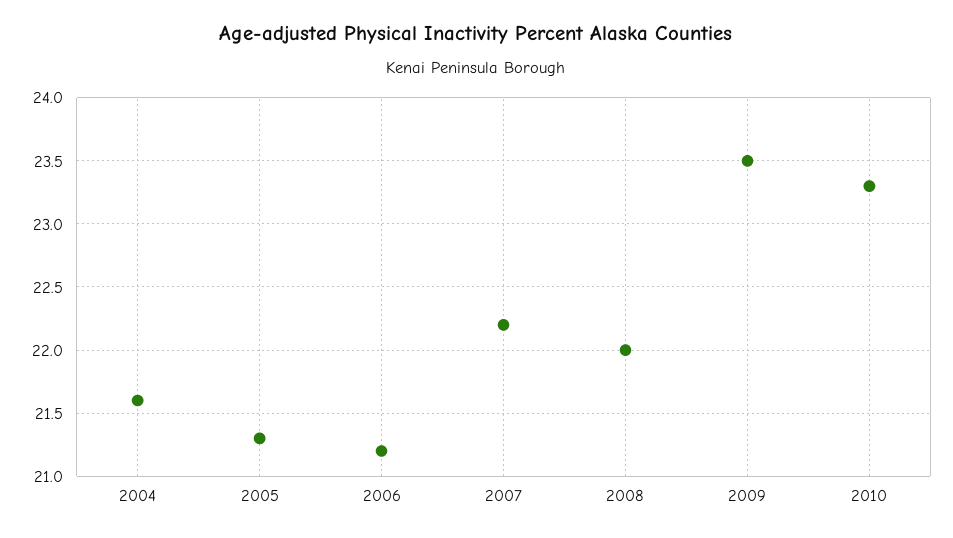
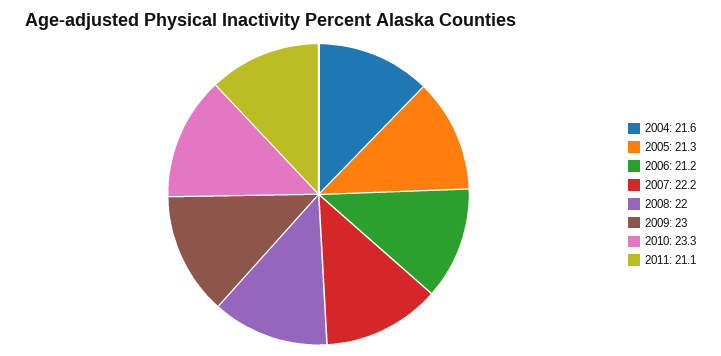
2009: 23.5 -> 23
2011: none -> 21.1

